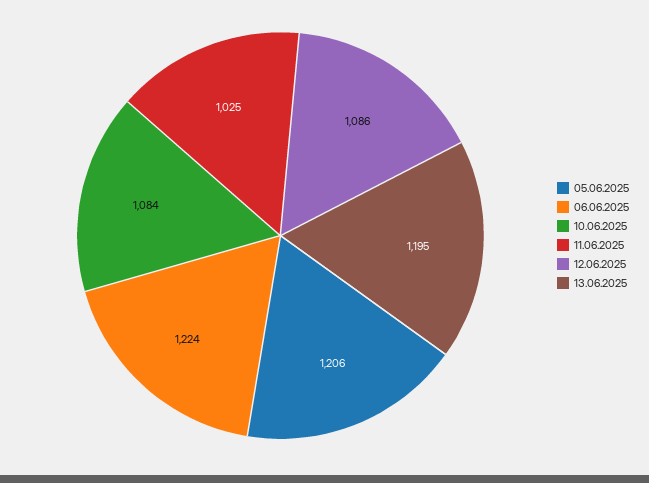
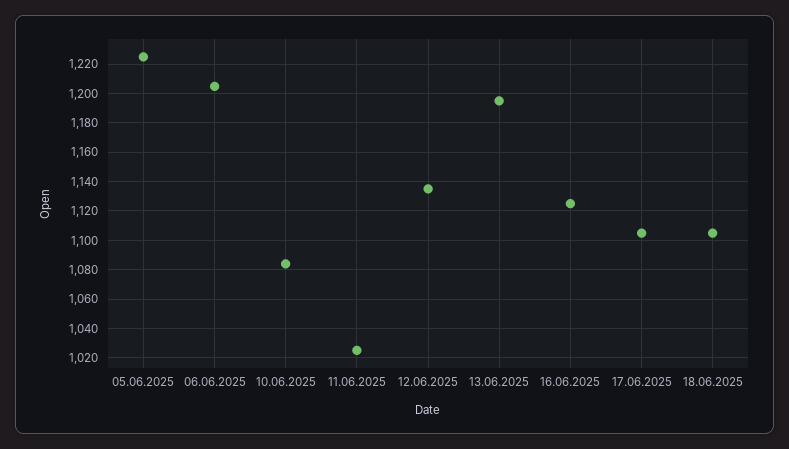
05.06.2025: 1206 -> 1225
06.06.2025: 1224 -> 1205
12.06.2025: 1086 -> 1135
16.06.2025: none -> 1125
17.06.2025: none -> 1105
18.06.2025: none -> 1105

